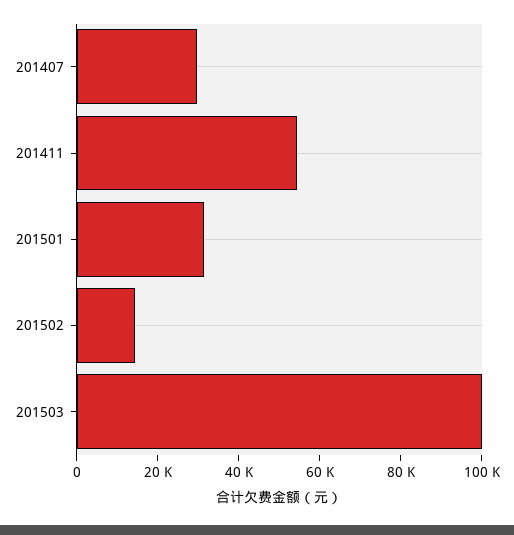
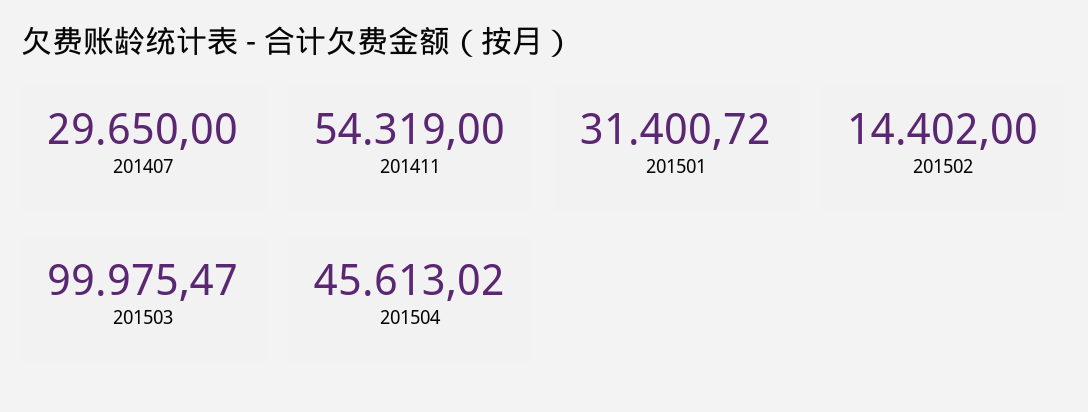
201504: none -> 45613.02

